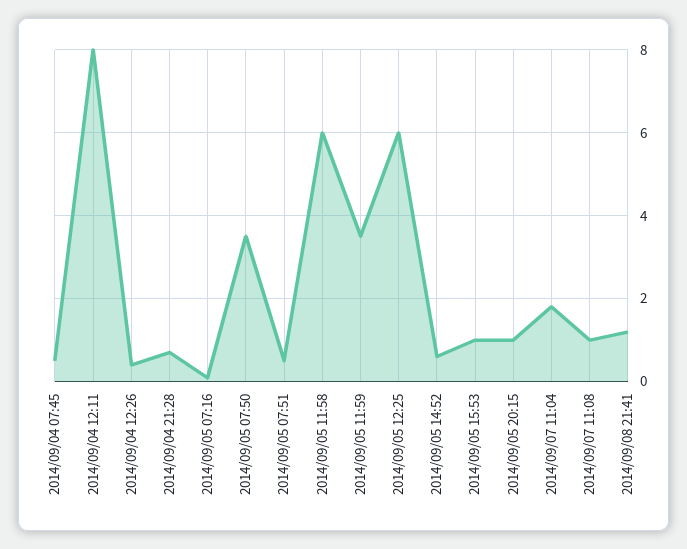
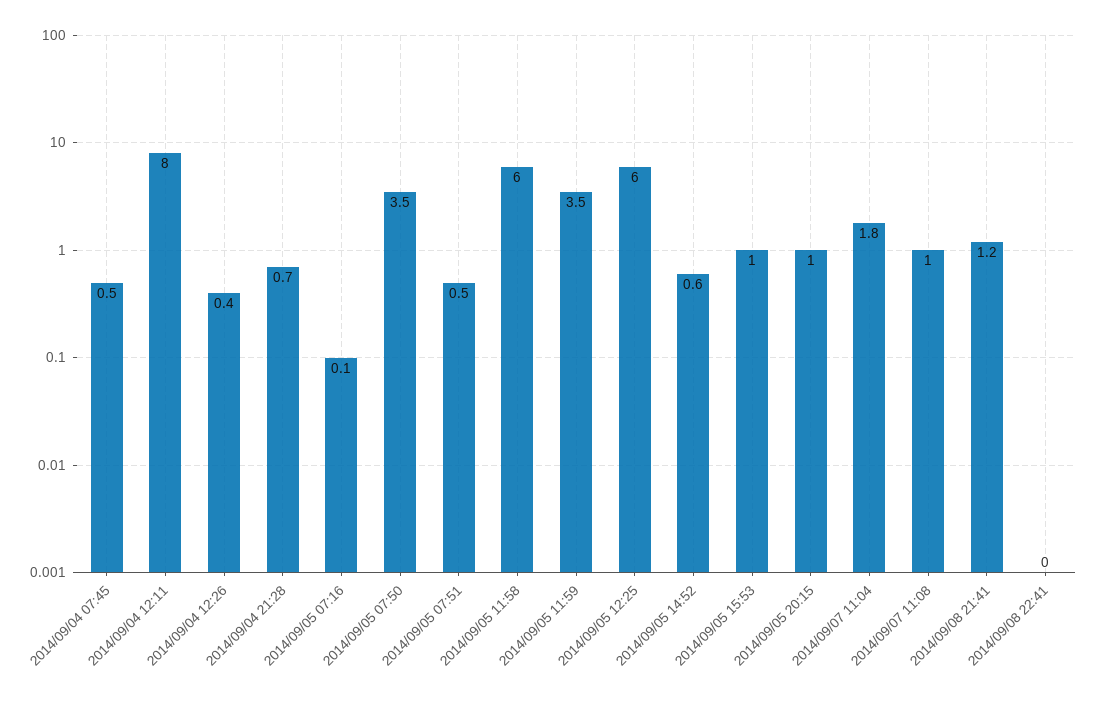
2014/09/08 22:41: none -> 0

